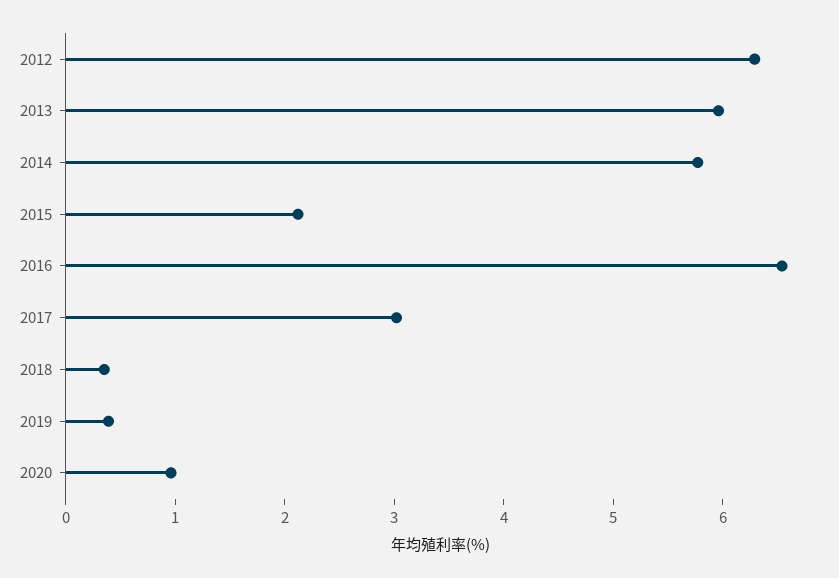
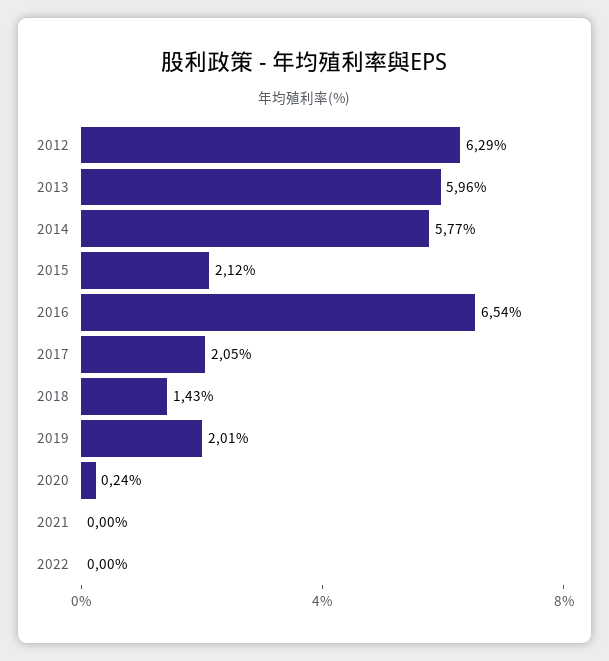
2017: 3 -> 2.05
2018: 0.4 -> 1.43
2019: 0.4 -> 2.01
2020: 1 -> 0.24
2021: none -> 0
2022: none -> 0

